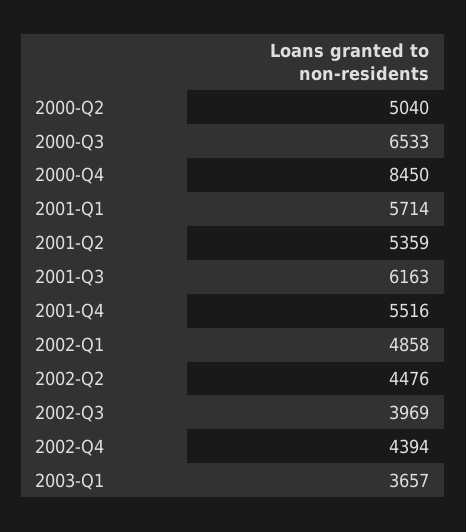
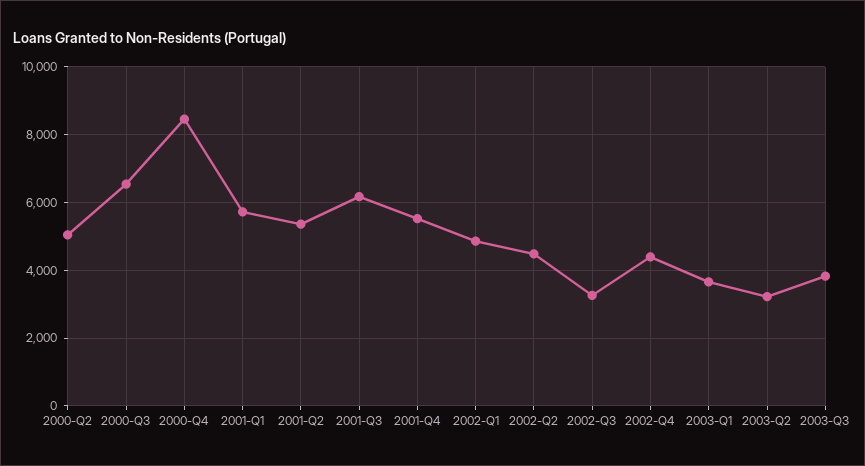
2002-Q3: 3969 -> 3200
2003-Q2: none -> 3200
2003-Q3: none -> 3800

